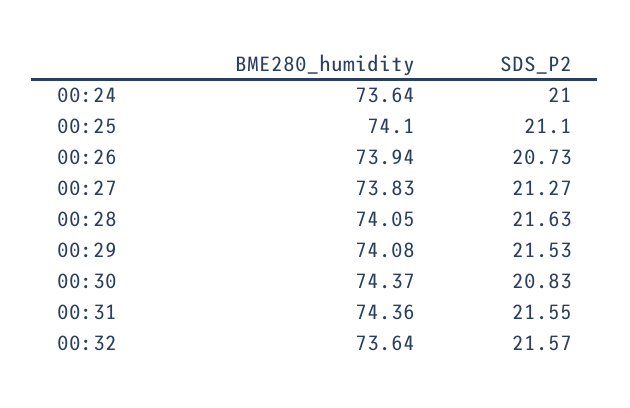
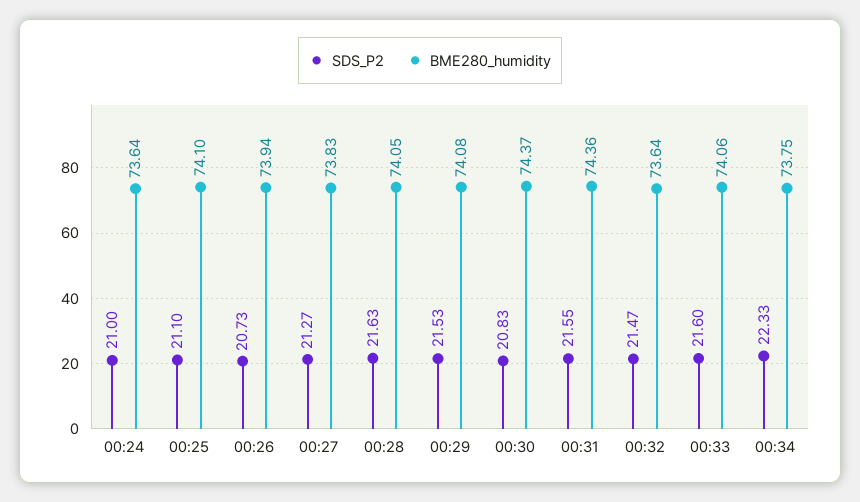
SDS_P2, 00:32: 21.57 -> 21.47
SDS_P2, 00:33: none -> 21.6
BME280_humidity, 00:33: none -> 74.06
SDS_P2, 00:34: none -> 22.33
BME280_humidity, 00:34: none -> 73.75

